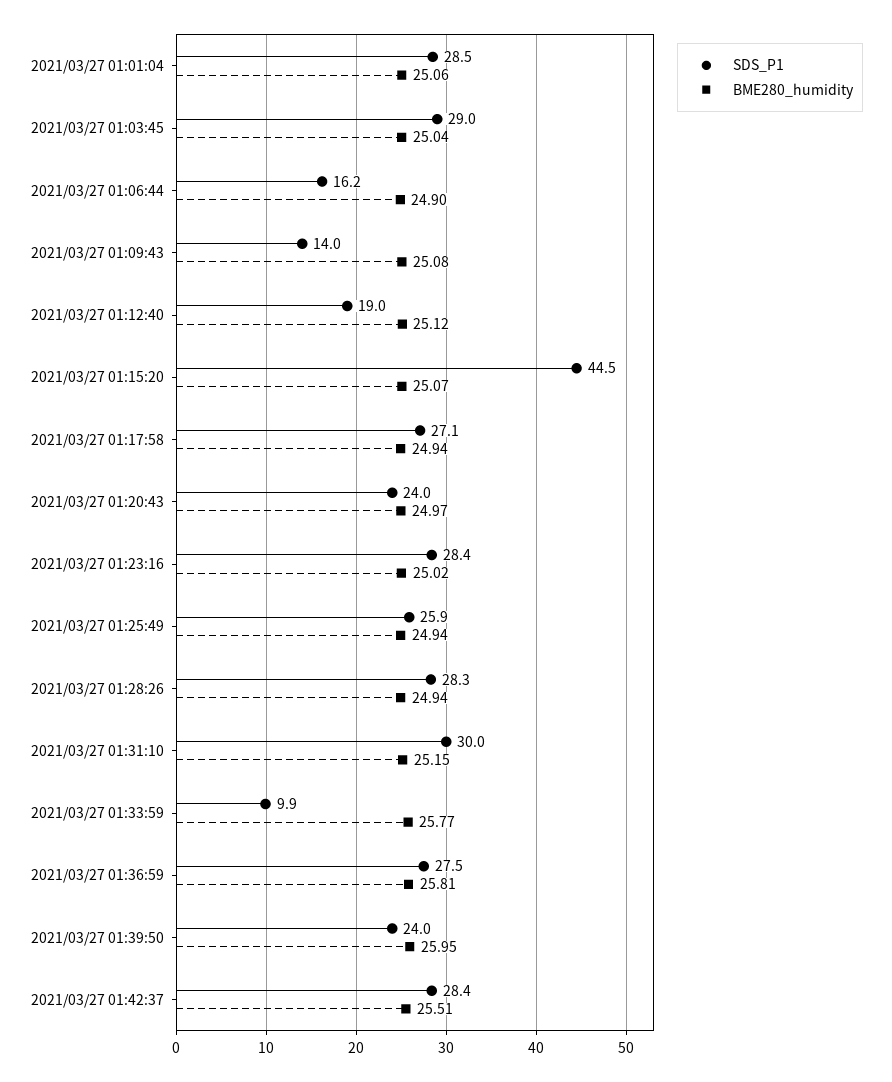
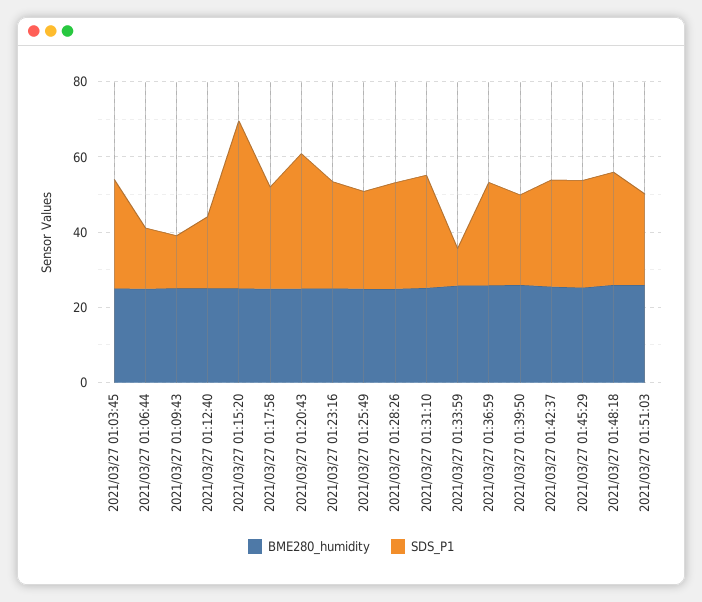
SDS_P1, 2021/03/27 01:01:04: 28.5 -> none
BME280_humidity, 2021/03/27 01:01:04: 25.06 -> none
SDS_P1, 2021/03/27 01:20:43: 24 -> 35
BME280_humidity, 2021/03/27 01:45:29: none -> 25
SDS_P1, 2021/03/27 01:45:29: none -> 30
BME280_humidity, 2021/03/27 01:48:18: none -> 25
SDS_P1, 2021/03/27 01:48:18: none -> 30
BME280_humidity, 2021/03/27 01:51:03: none -> 25
SDS_P1, 2021/03/27 01:51:03: none -> 25

